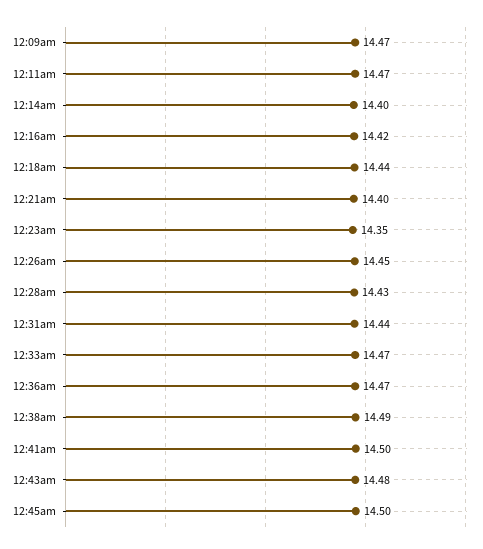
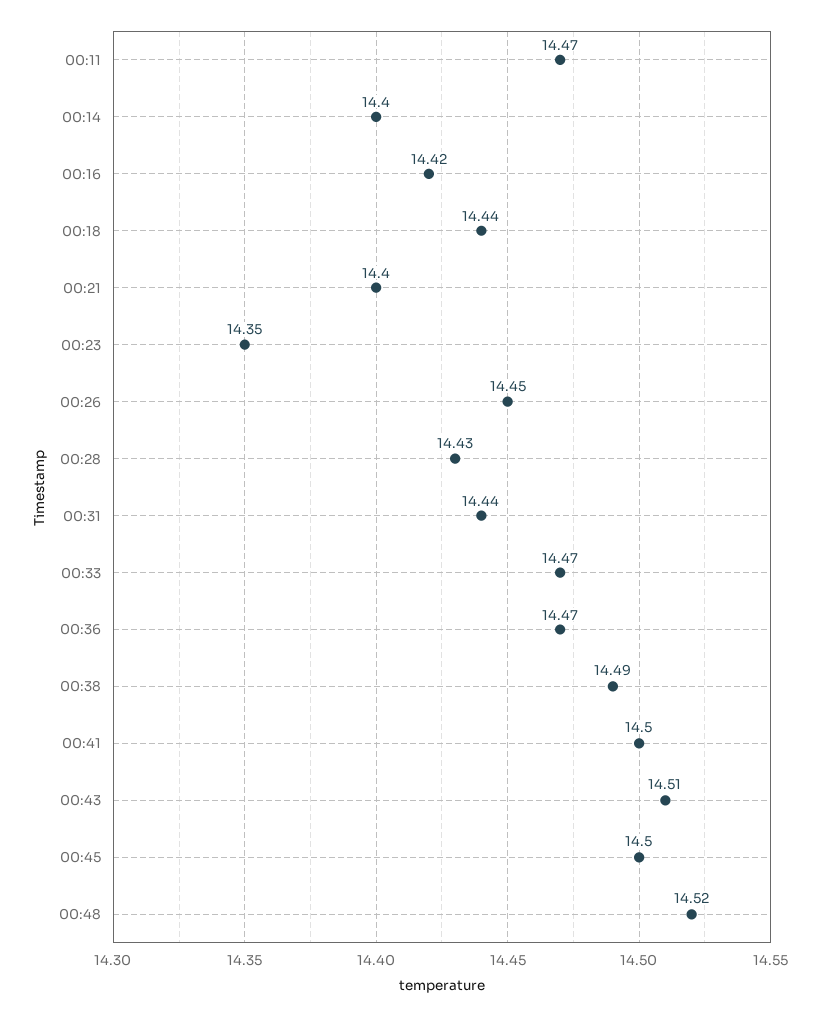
12:09am: 14.47 -> none
12:43am: 14.48 -> 14.51
00:48: none -> 14.52

